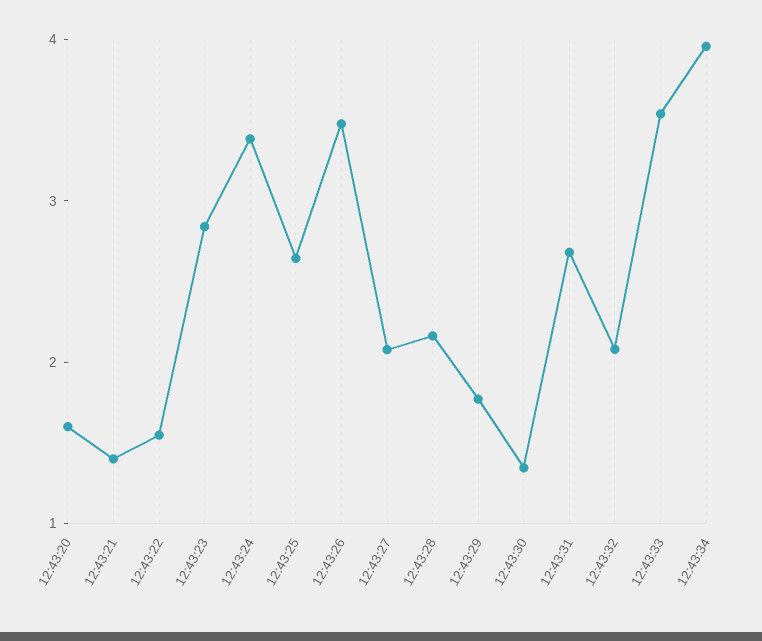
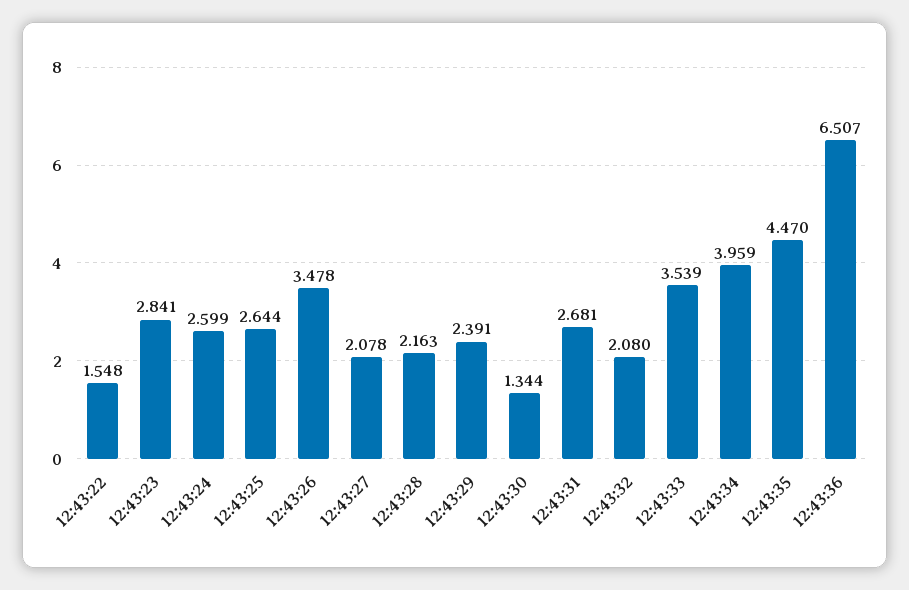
12:43:20: 1.6 -> none
12:43:21: 1.4 -> none
12:43:24: 3.4 -> 2.599
12:43:29: 1.8 -> 2.391
12:43:35: none -> 4.47
12:43:36: none -> 6.507

